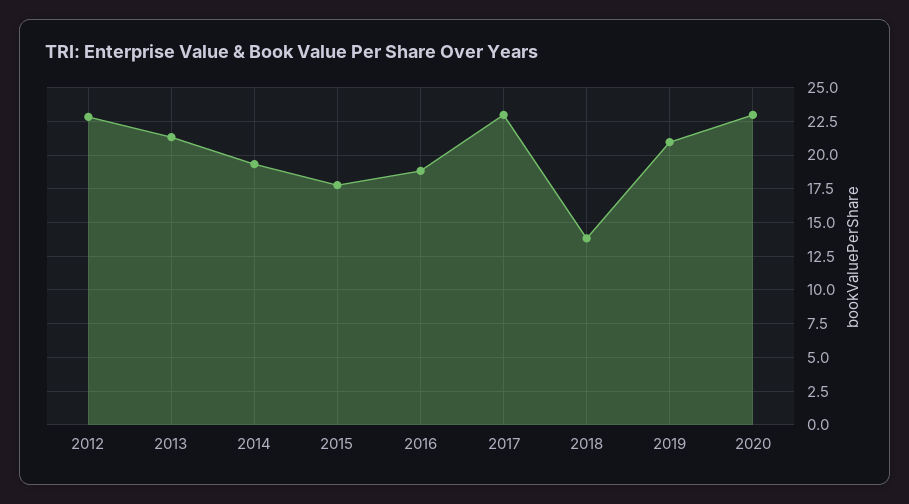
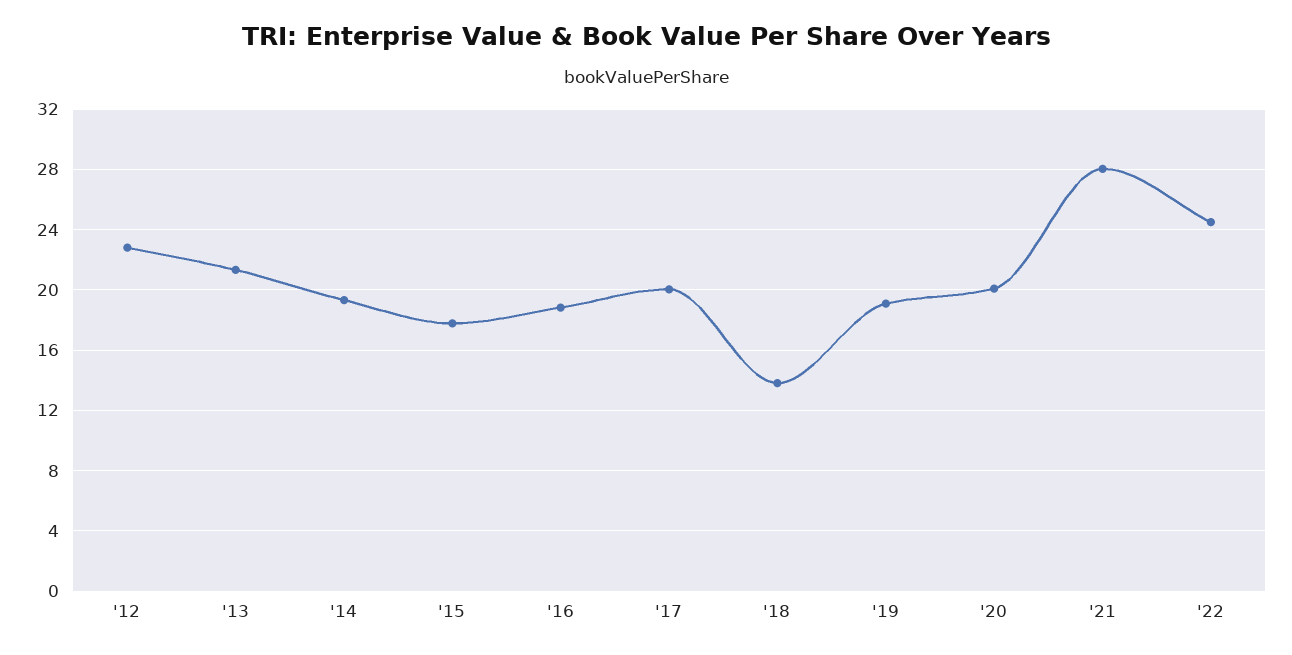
2017: 23 -> 20
2019: 21 -> 19
2020: 23 -> 20
'21: none -> 28
'22: none -> 24.5

